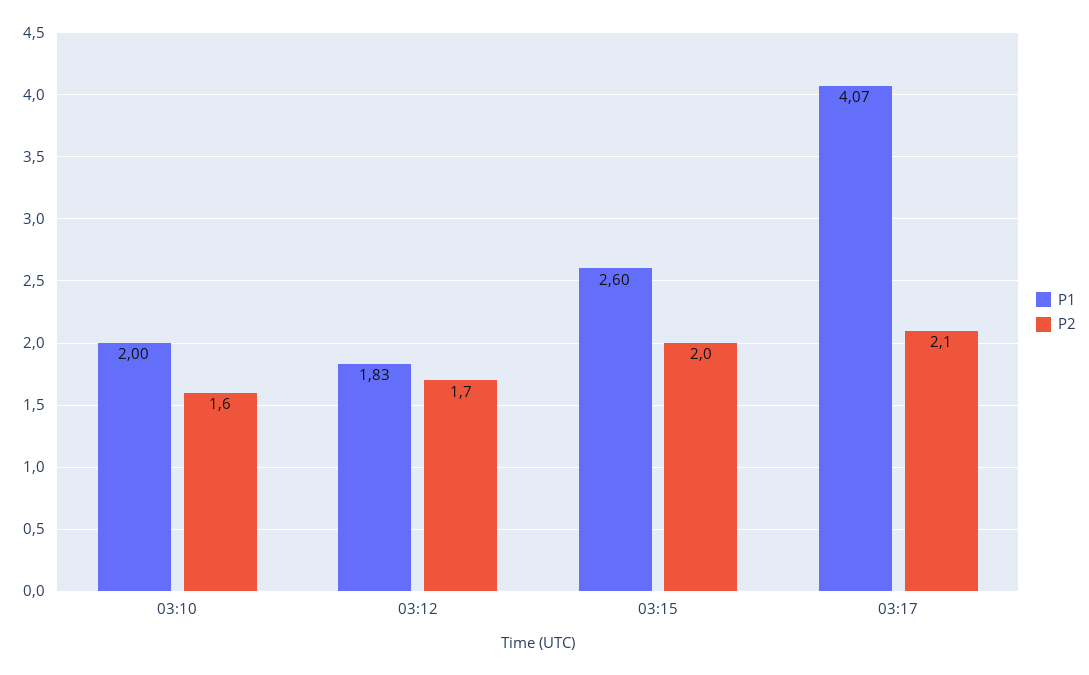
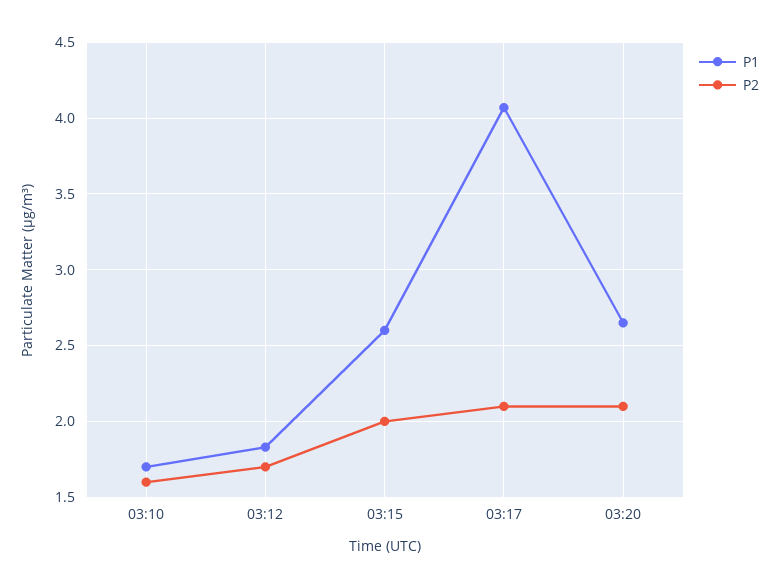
P1, 03:10: 2 -> 1.7
P1, 03:20: none -> 2.65
P2, 03:20: none -> 2.1

